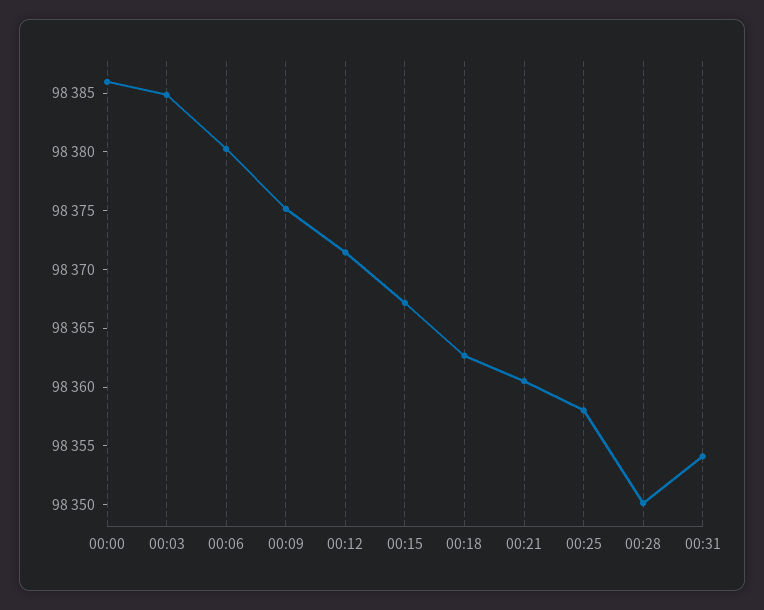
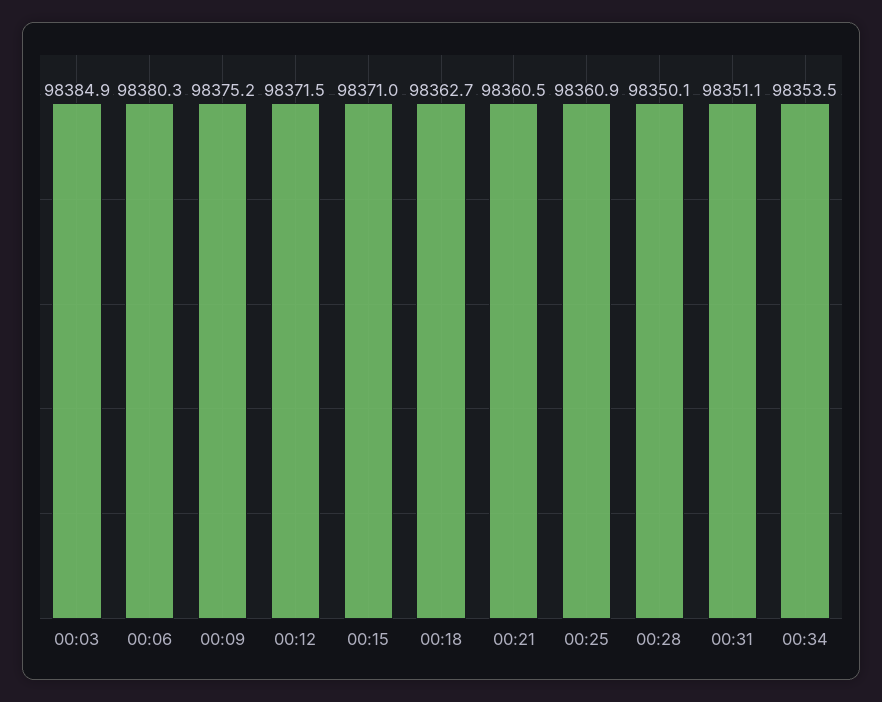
00:00: 98386 -> none
00:15: 98367 -> 98371
00:25: 98358 -> 98360.9
00:31: 98354 -> 98351.1
00:34: none -> 98353.5

